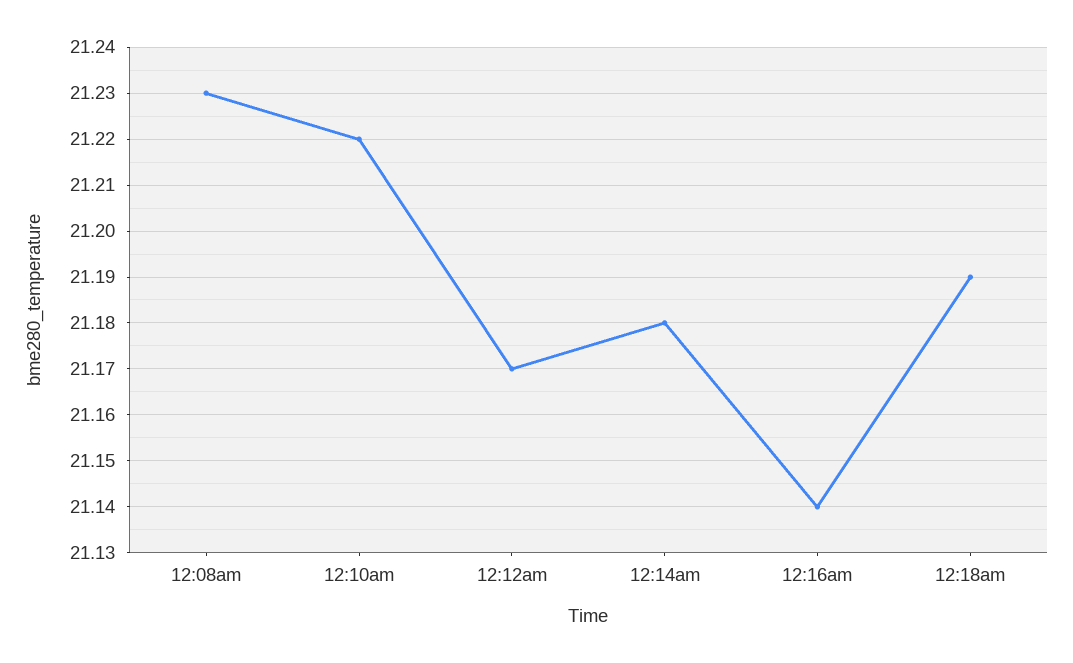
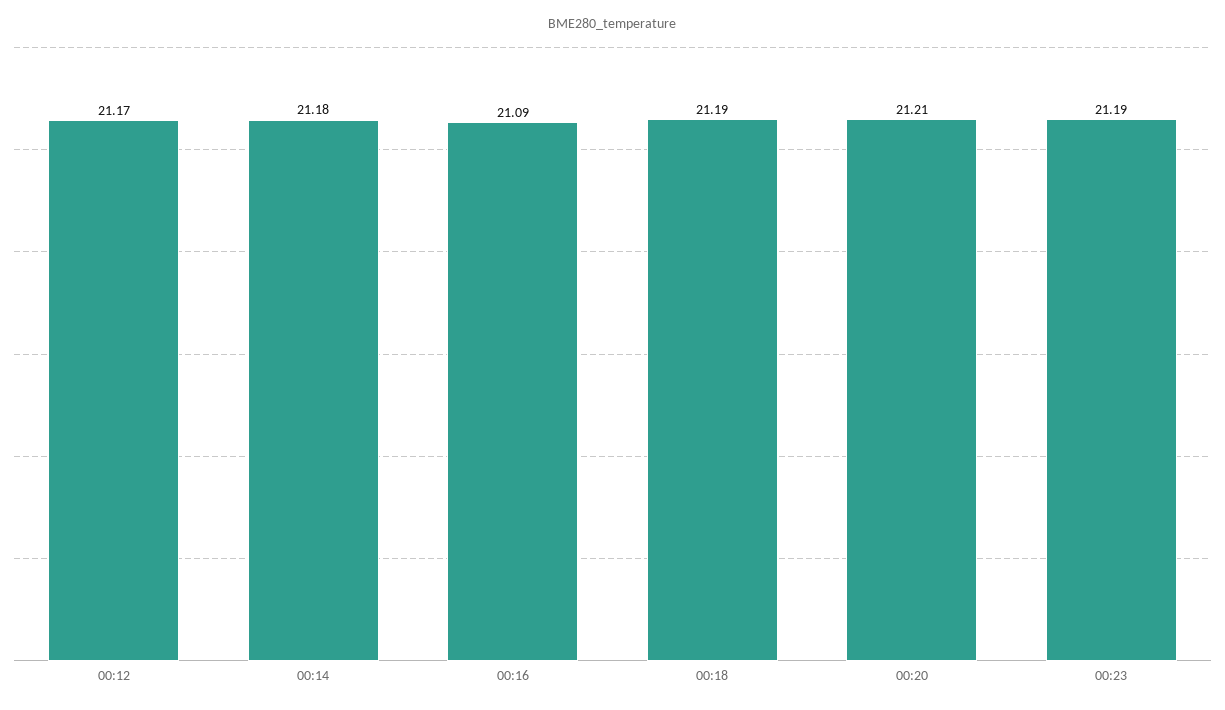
12:08am: 21.23 -> none
12:10am: 21.22 -> none
12:16am: 21.14 -> 21.09
00:20: none -> 21.21
00:23: none -> 21.19

